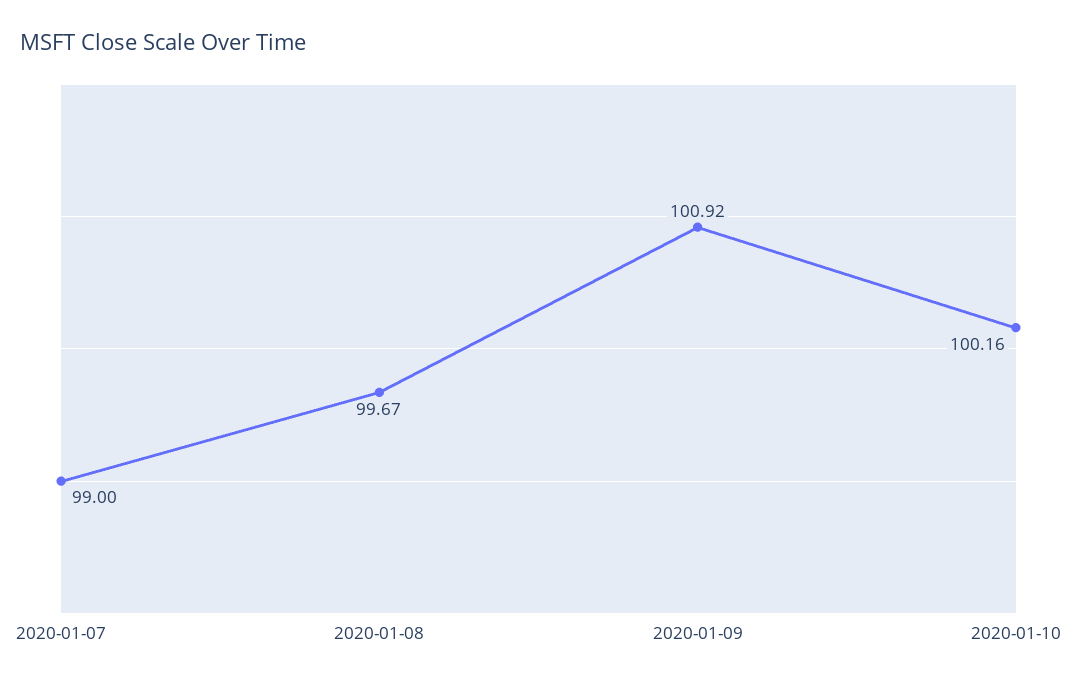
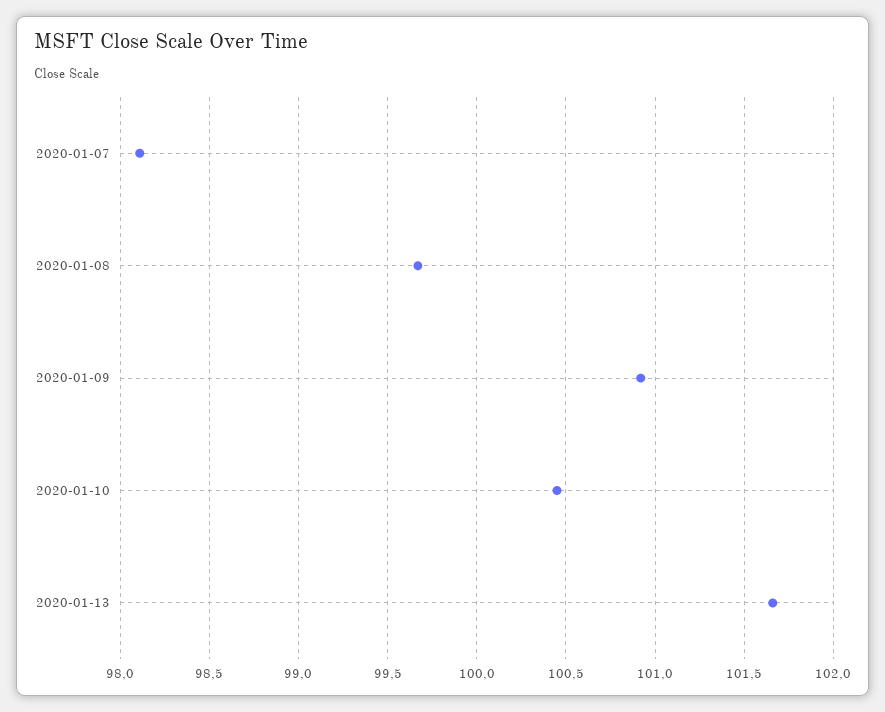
2020-01-07: 99 -> 98.1
2020-01-10: 100.16 -> 100.45
2020-01-13: none -> 101.65

